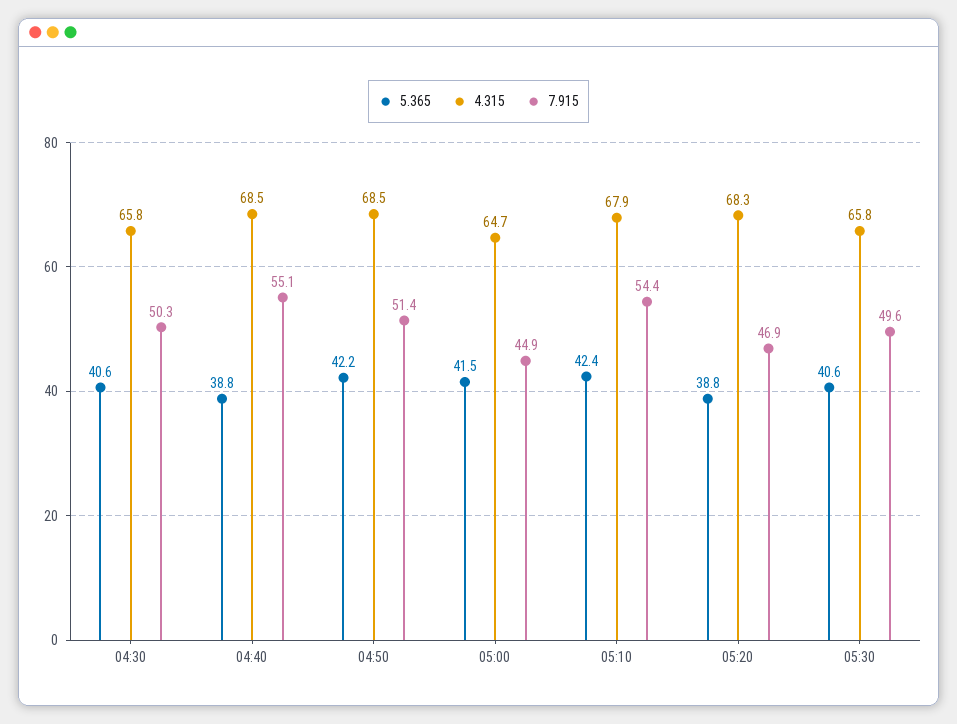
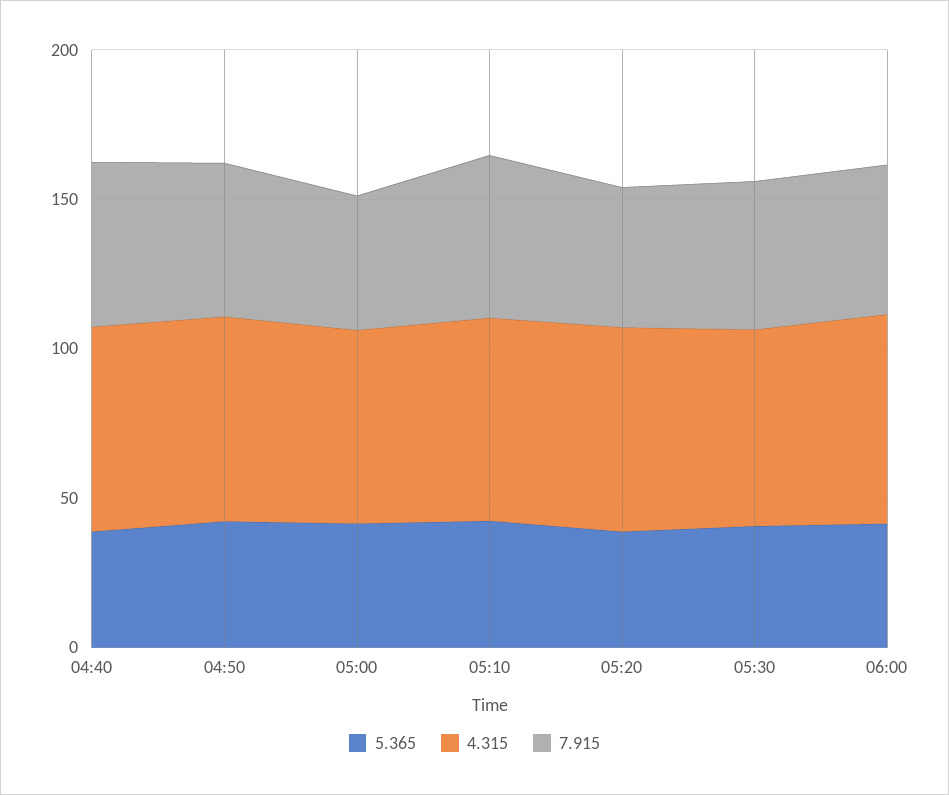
5.365, 04:30: 40.6 -> none
4.315, 04:30: 65.8 -> none
7.915, 04:30: 50.3 -> none
5.365, 06:00: none -> 40
4.315, 06:00: none -> 70
7.915, 06:00: none -> 50

